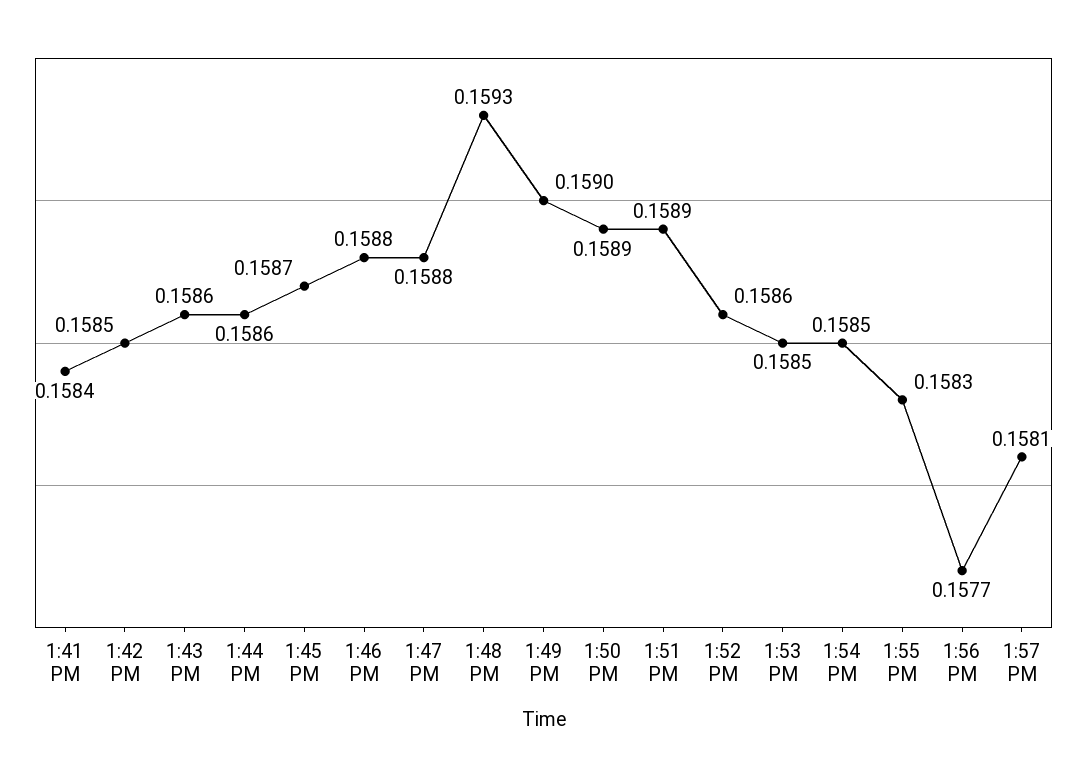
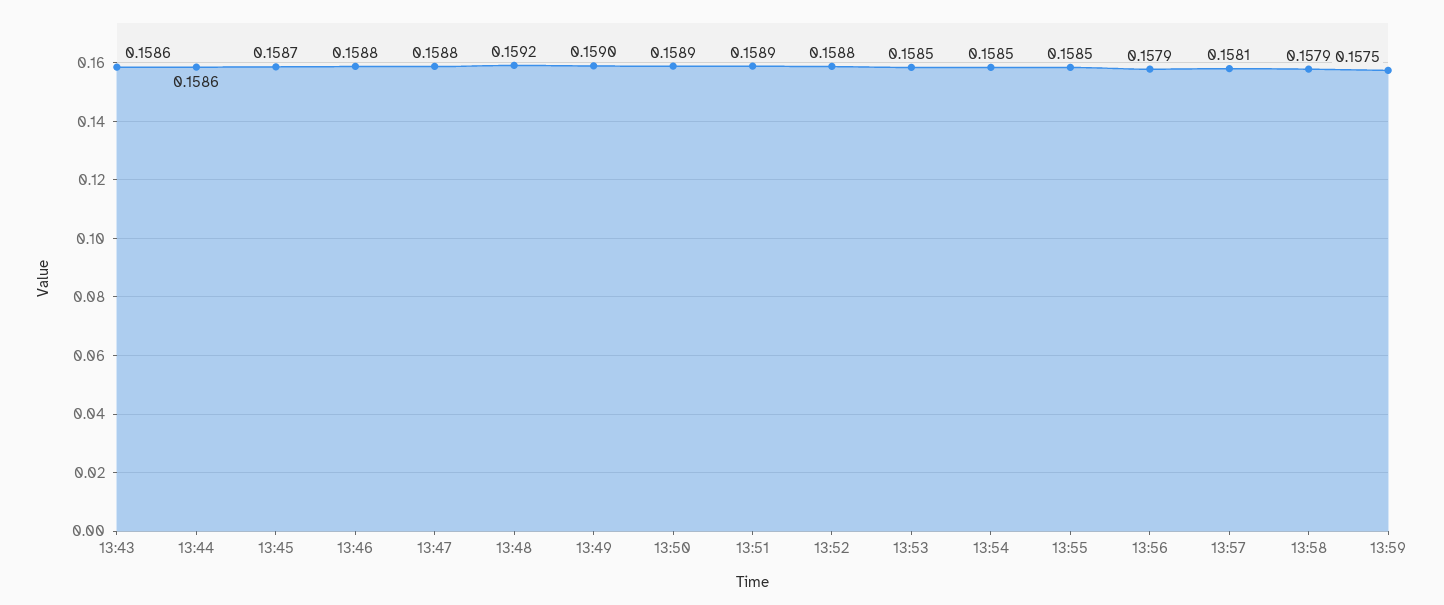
1:41 PM: 0.1584 -> none
1:42 PM: 0.1585 -> none
1:48 PM: 0.1593 -> 0.1592
1:52 PM: 0.1586 -> 0.1588
1:55 PM: 0.1583 -> 0.1585
1:56 PM: 0.1577 -> 0.1579
13:58: none -> 0.1579
13:59: none -> 0.1575

